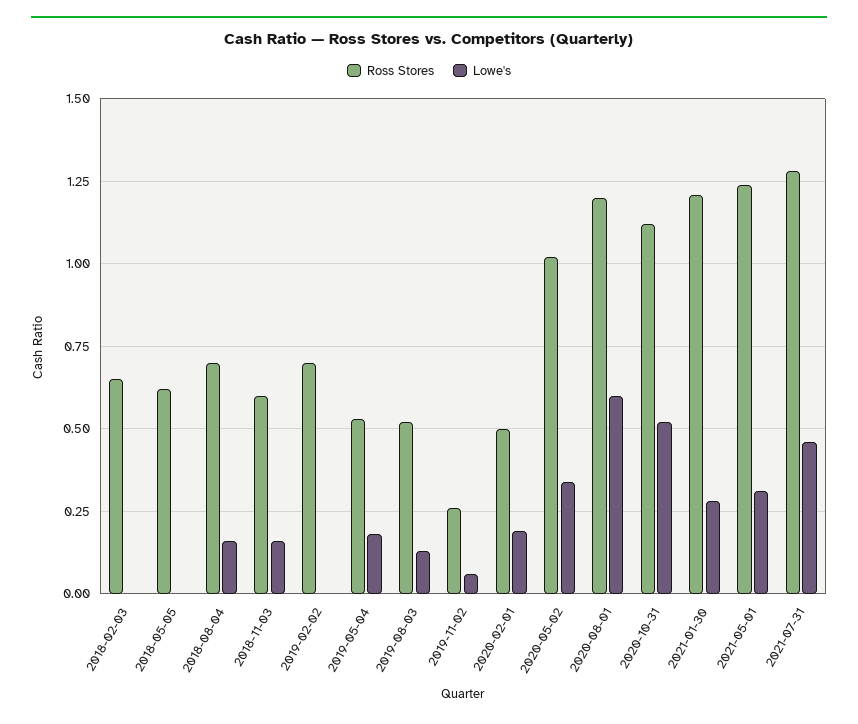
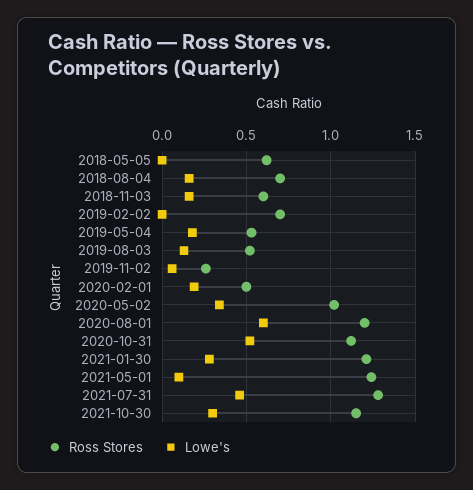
Ross Stores, 2018-02-03: 0.65 -> none
Lowe's, 2018-02-03: 0 -> none
Lowe's, 2021-05-01: 0.3 -> 0.1
Ross Stores, 2021-10-30: none -> 1.15
Lowe's, 2021-10-30: none -> 0.3

